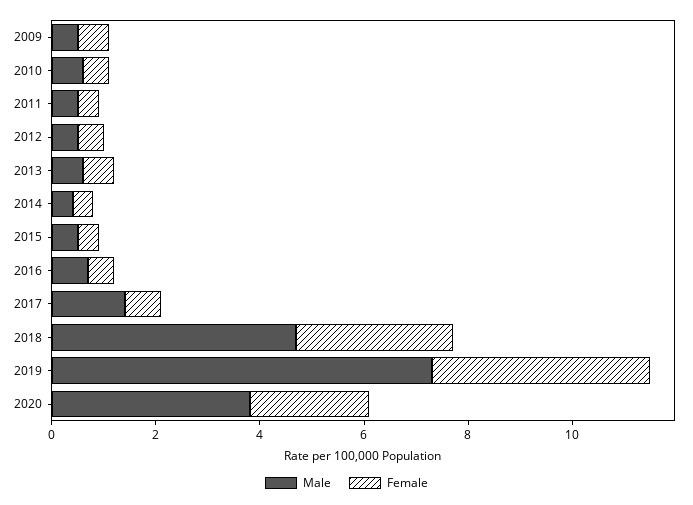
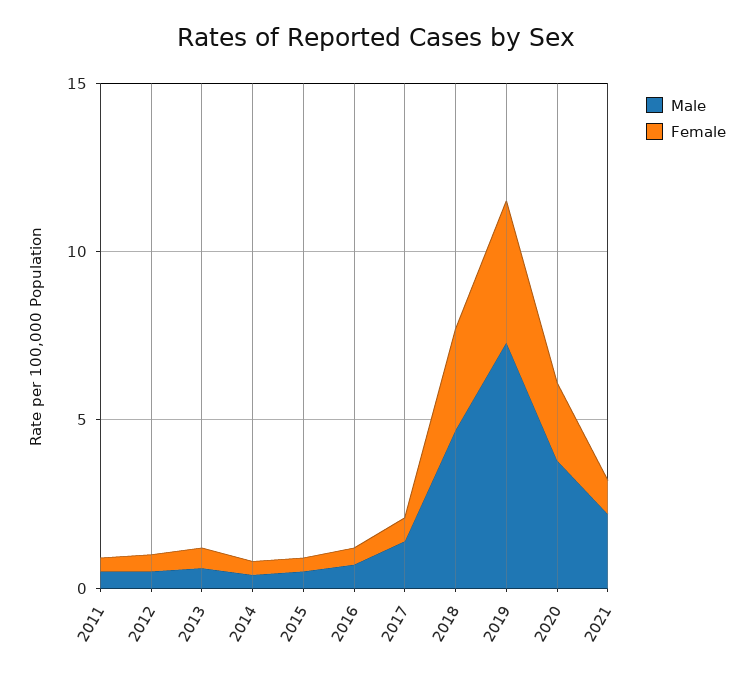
Male, 2009: 0.5 -> none
Female, 2009: 0.5 -> none
Male, 2010: 0.5 -> none
Female, 2010: 0.5 -> none
Male, 2021: none -> 2
Female, 2021: none -> 1

